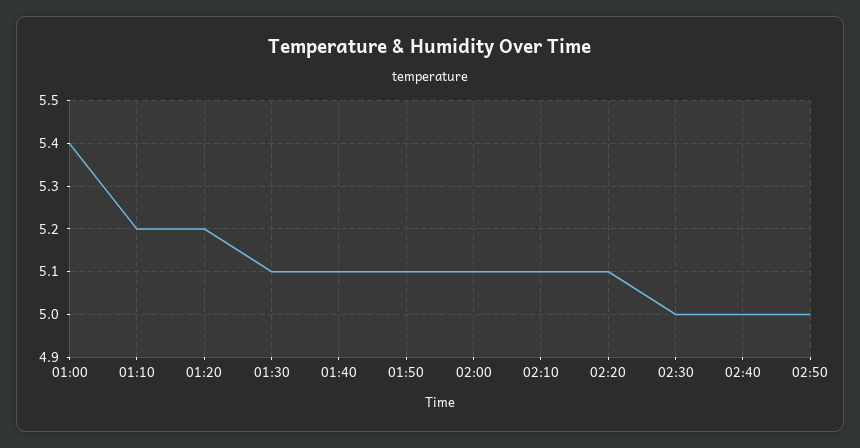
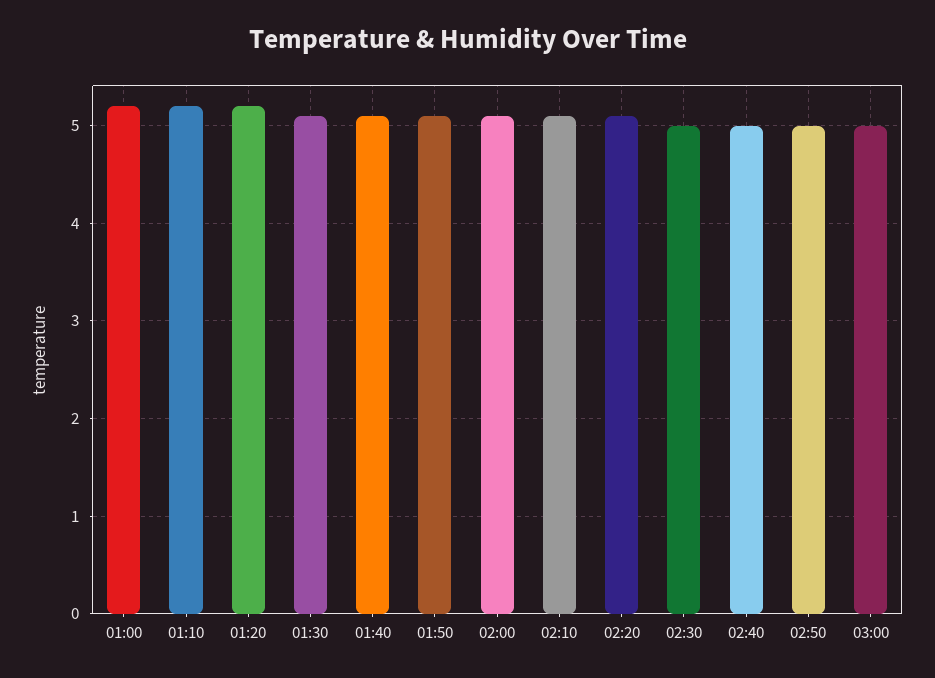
01:00: 5.4 -> 5.2
03:00: none -> 5

